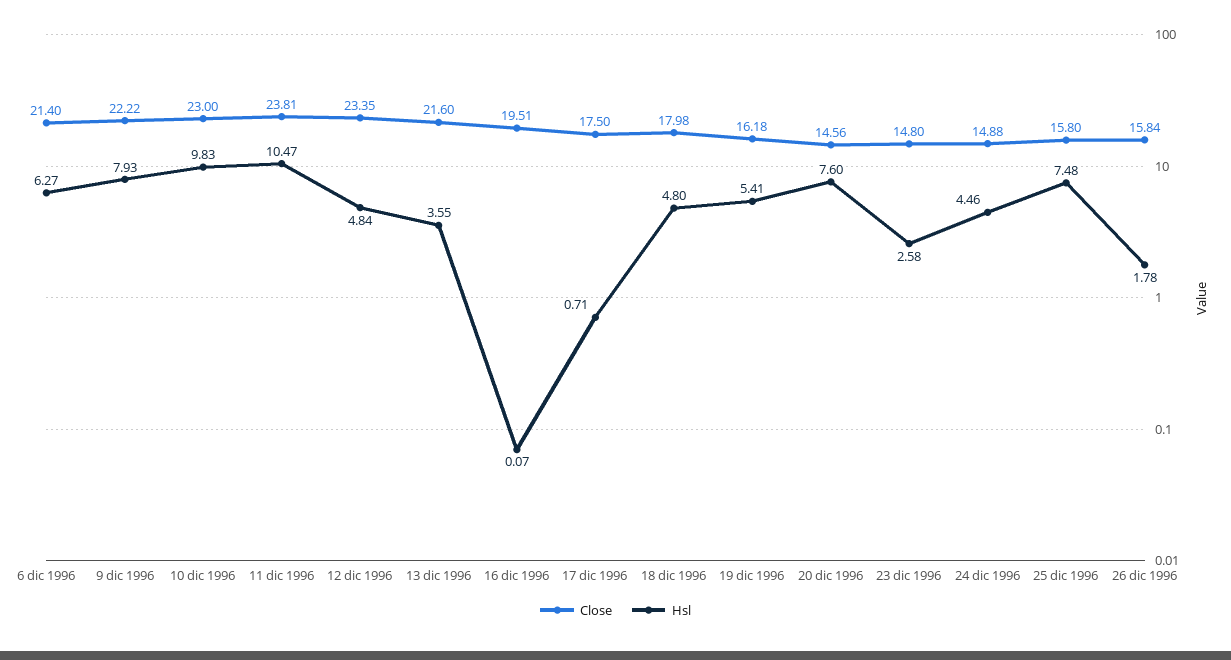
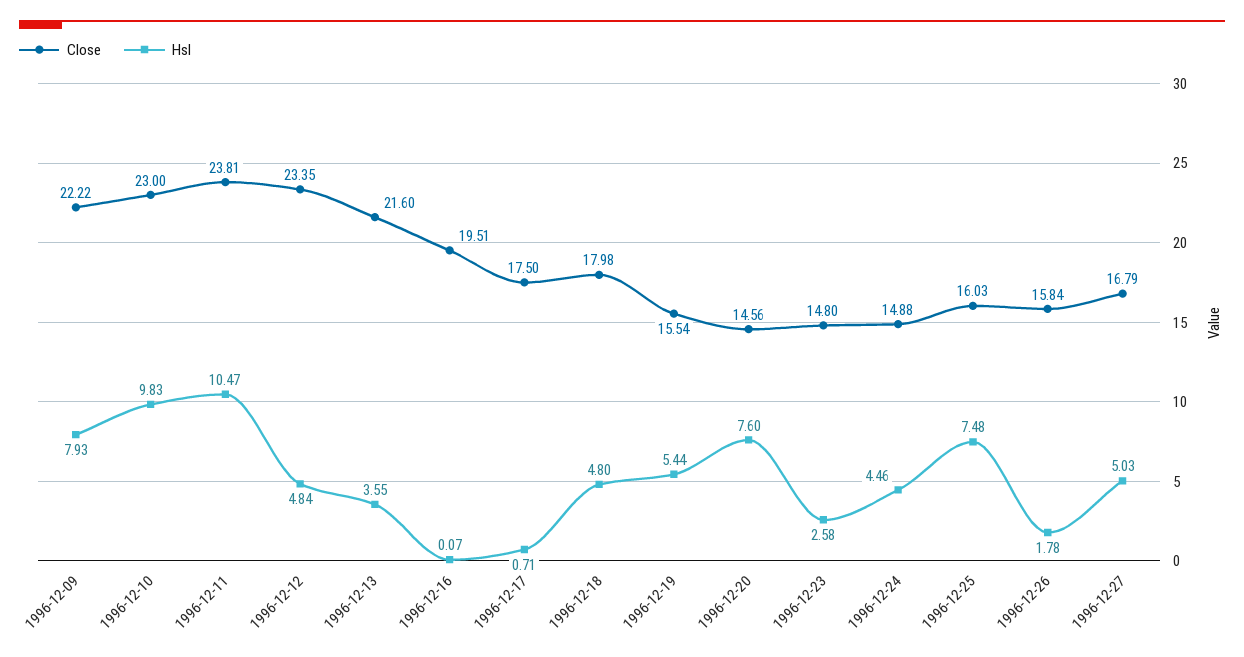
Close, 6 dic 1996: 21.4 -> none
Hsl, 6 dic 1996: 6.27 -> none
Close, 19 dic 1996: 16.18 -> 15.54
Hsl, 19 dic 1996: 5.41 -> 5.44
Close, 25 dic 1996: 15.8 -> 16.03
Close, 1996-12-27: none -> 16.79
Hsl, 1996-12-27: none -> 5.03

